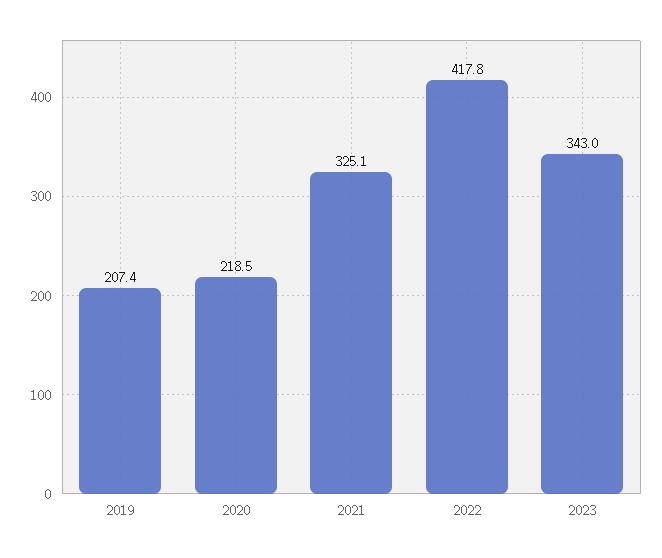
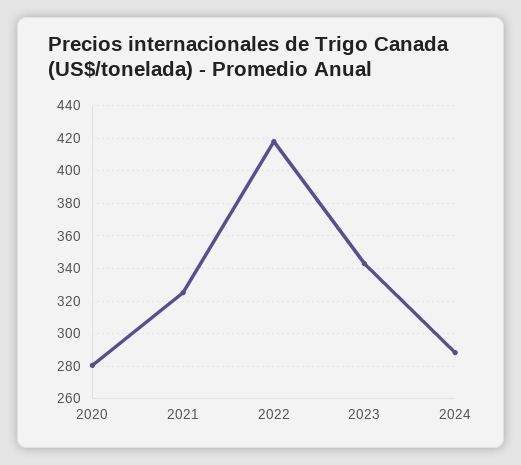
2019: 207.4 -> none
2020: 218.5 -> 280
2024: none -> 290

